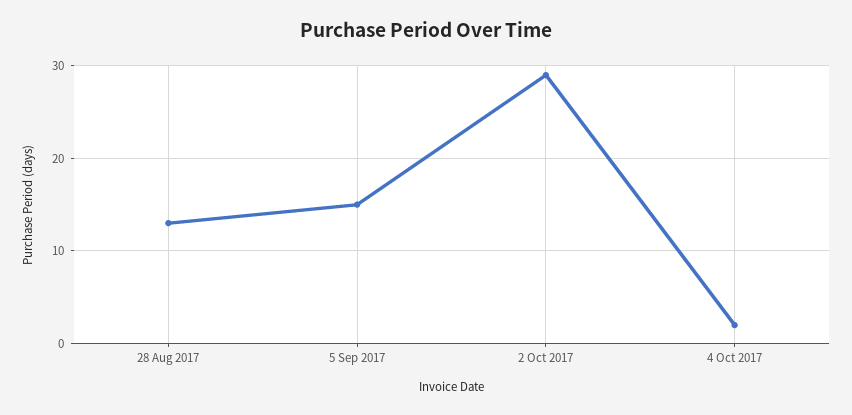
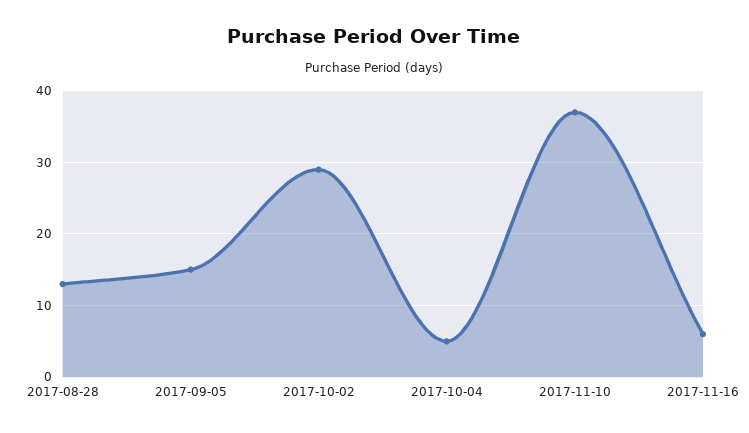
4 Oct 2017: 2 -> 5
2017-11-10: none -> 37
2017-11-16: none -> 6

